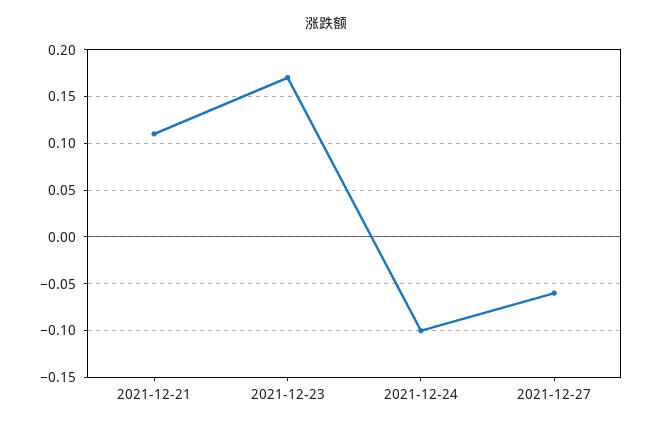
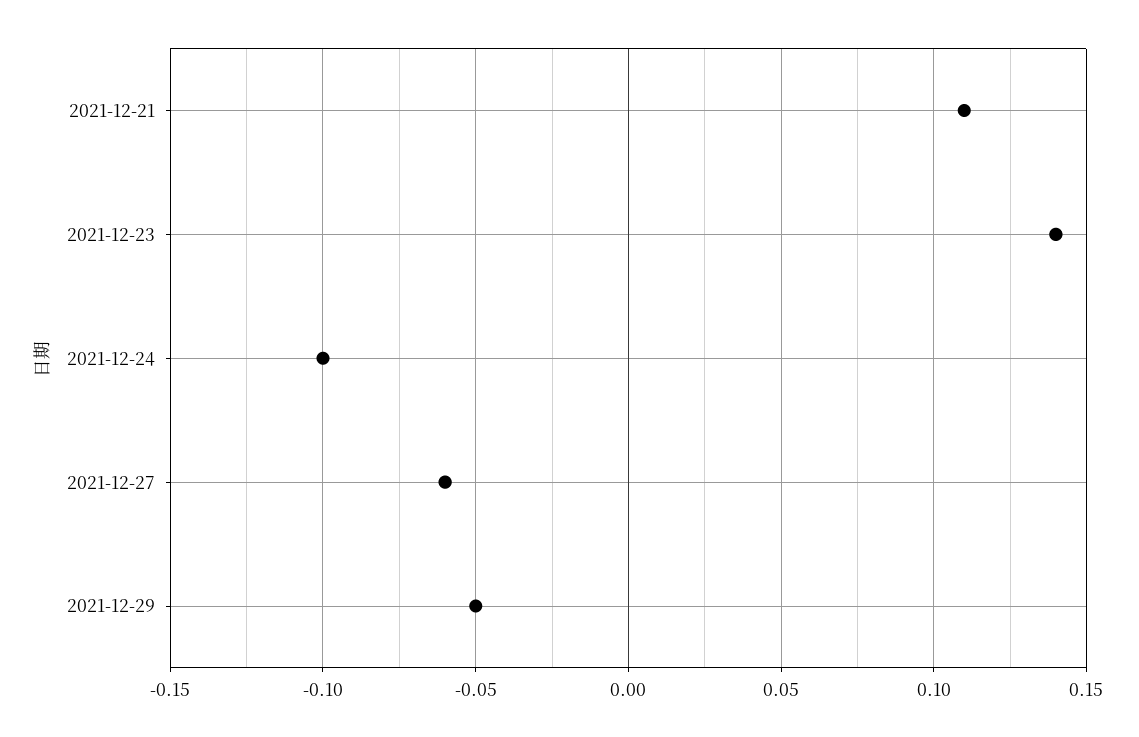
2021-12-23: 0.17 -> 0.14
2021-12-29: none -> -0.05

